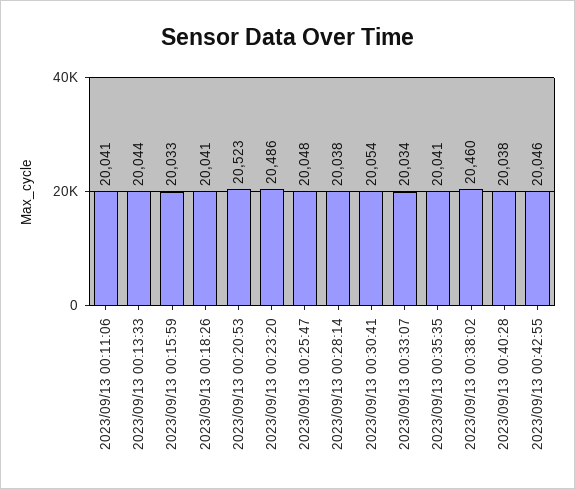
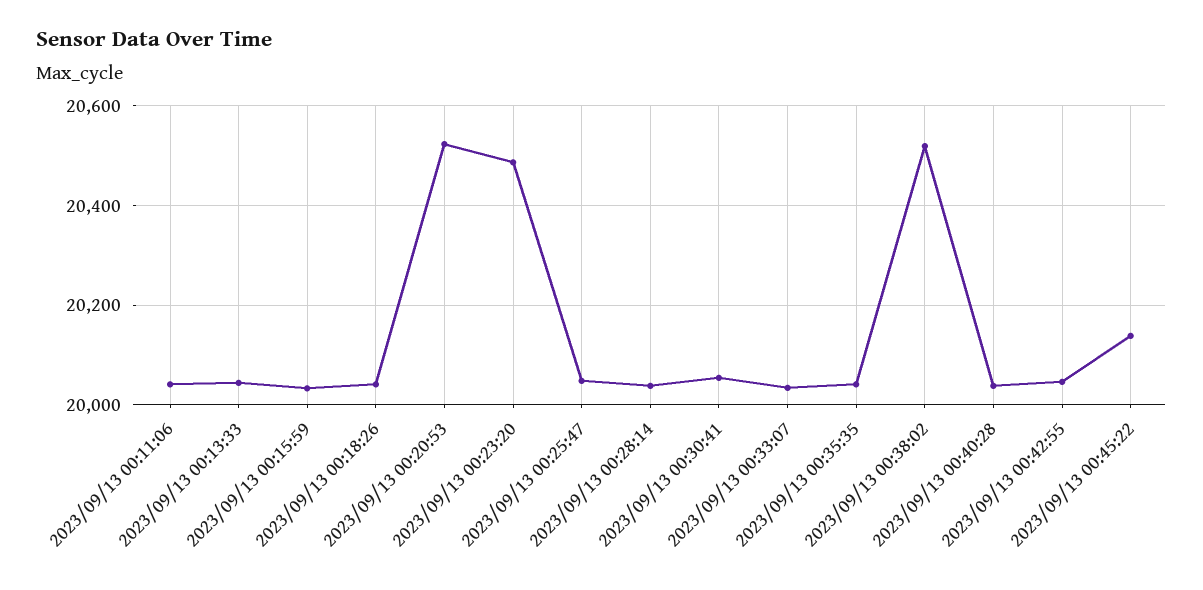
2023/09/13 00:38:02: 20460 -> 20520
2023/09/13 00:45:22: none -> 20140

